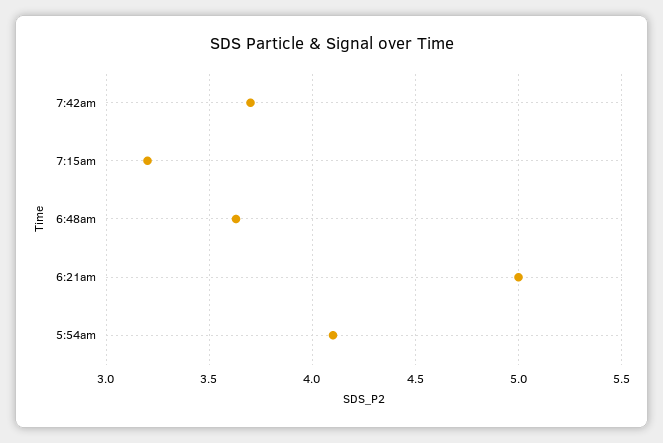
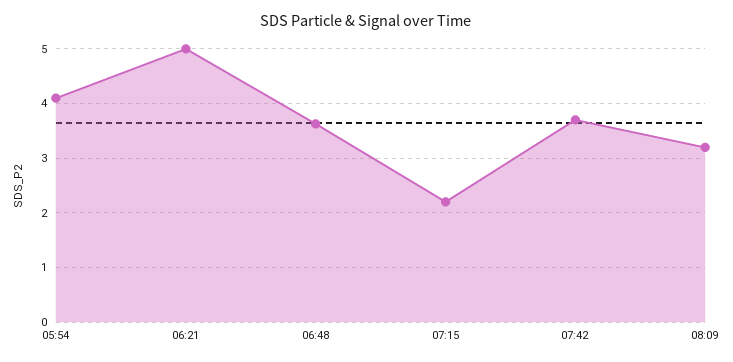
7:15am: 3.2 -> 2.2
08:09: none -> 3.2

